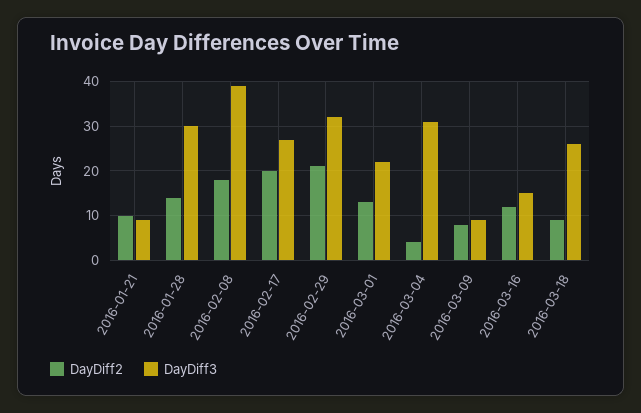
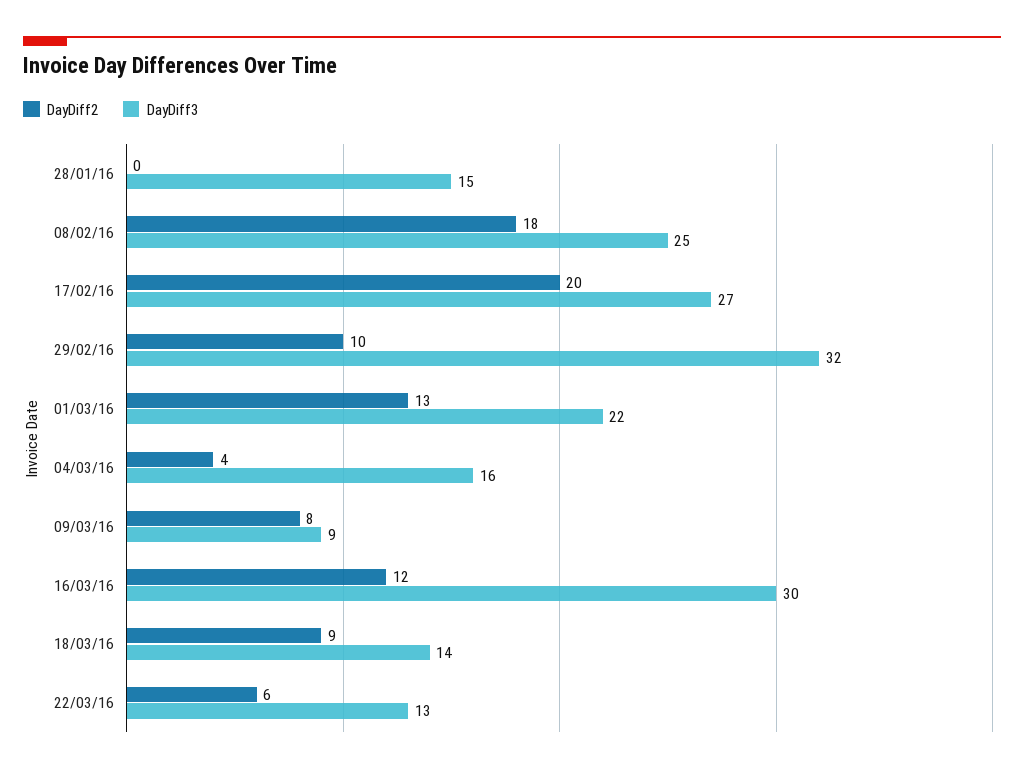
DayDiff2, 2016-01-21: 10 -> none
DayDiff3, 2016-01-21: 10 -> none
DayDiff2, 2016-01-28: 15 -> 0
DayDiff3, 2016-01-28: 30 -> 15
DayDiff3, 2016-02-08: 40 -> 25
DayDiff2, 2016-02-29: 20 -> 10
DayDiff3, 2016-03-04: 30 -> 16
DayDiff3, 2016-03-16: 15 -> 30
DayDiff3, 2016-03-18: 25 -> 14
DayDiff2, 22/03/16: none -> 6
DayDiff3, 22/03/16: none -> 13

